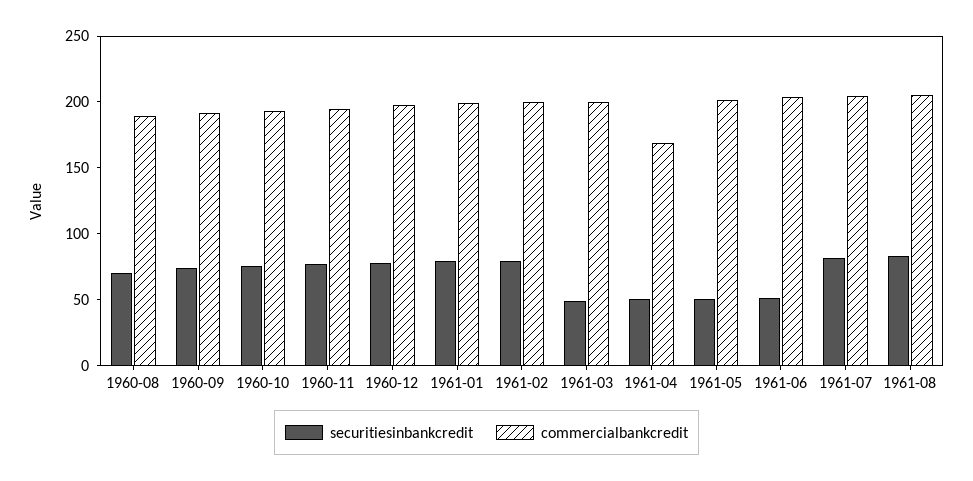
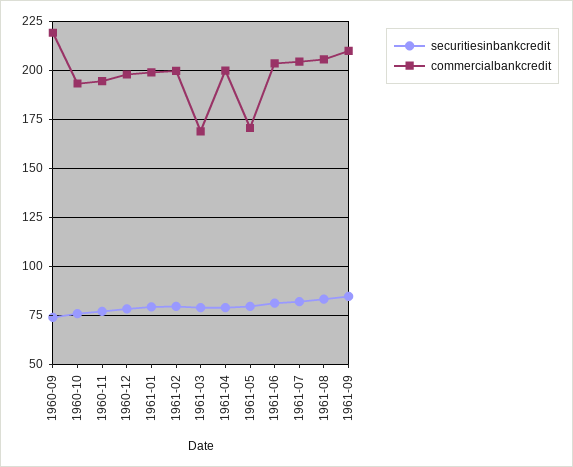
securitiesinbankcredit, 1960-08: 70 -> none
commercialbankcredit, 1960-08: 190 -> none
commercialbankcredit, 1960-09: 190 -> 220
securitiesinbankcredit, 1961-03: 50 -> 80
commercialbankcredit, 1961-03: 200 -> 170
securitiesinbankcredit, 1961-04: 50 -> 80
commercialbankcredit, 1961-04: 170 -> 200
securitiesinbankcredit, 1961-05: 50 -> 80
commercialbankcredit, 1961-05: 200 -> 170
securitiesinbankcredit, 1961-06: 50 -> 80
securitiesinbankcredit, 1961-09: none -> 85
commercialbankcredit, 1961-09: none -> 210

